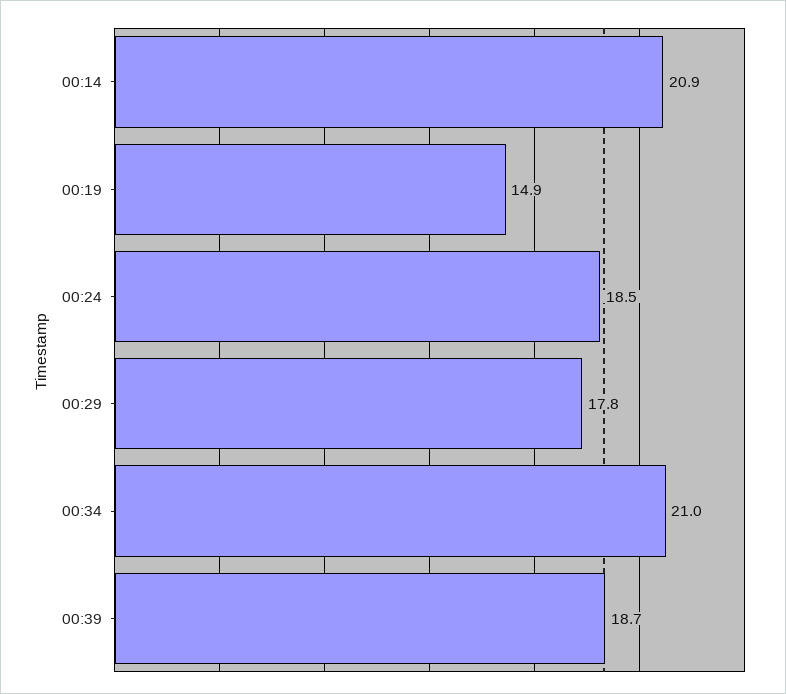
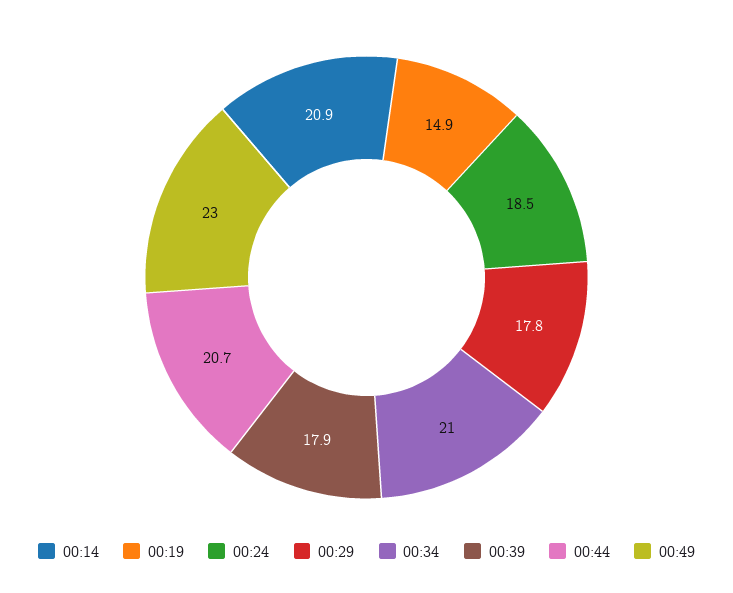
00:39: 18.7 -> 17.9
00:44: none -> 20.7
00:49: none -> 23

